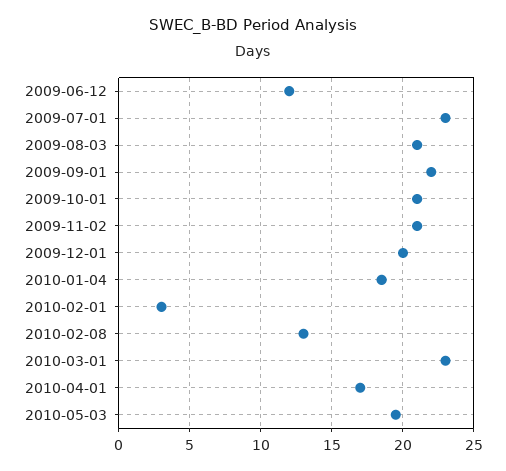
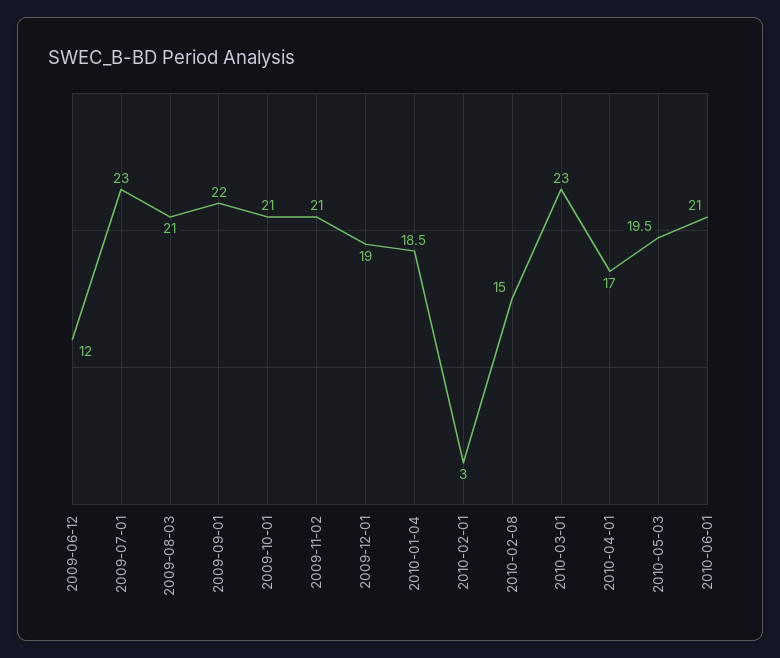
2009-12-01: 20 -> 19
2010-02-08: 13 -> 15
2010-06-01: none -> 21

